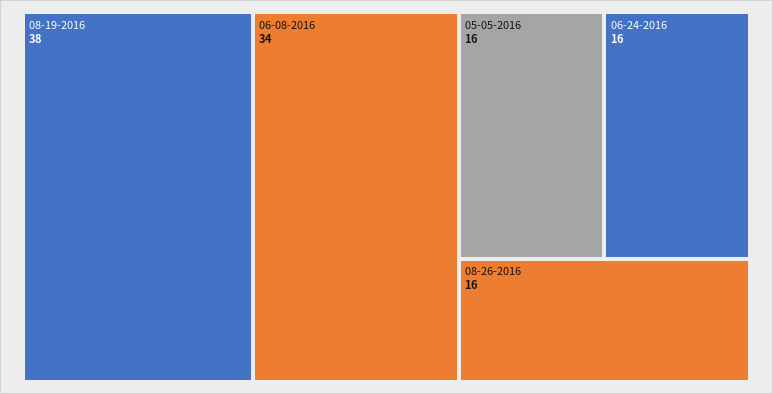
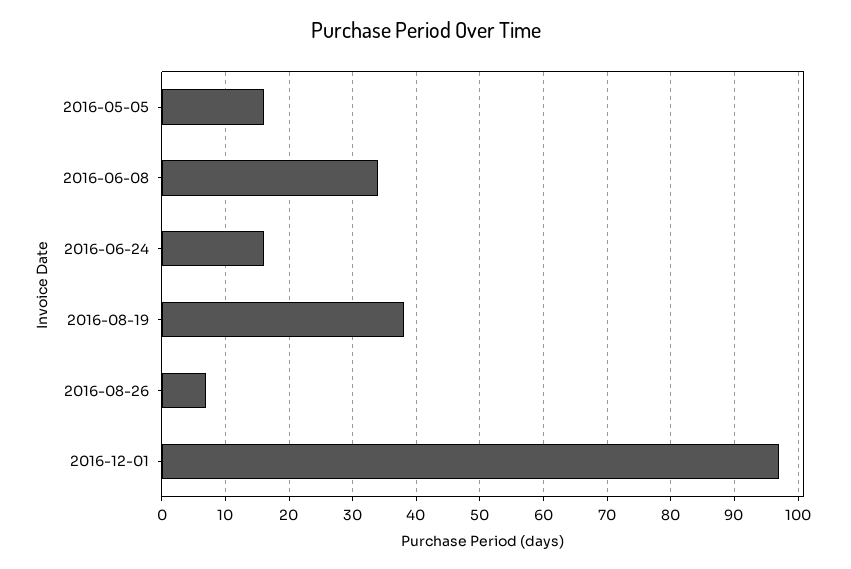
08-26-2016: 16 -> 7
2016-12-01: none -> 97

